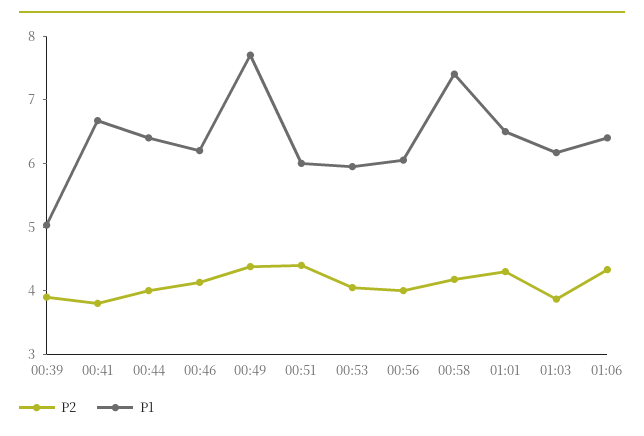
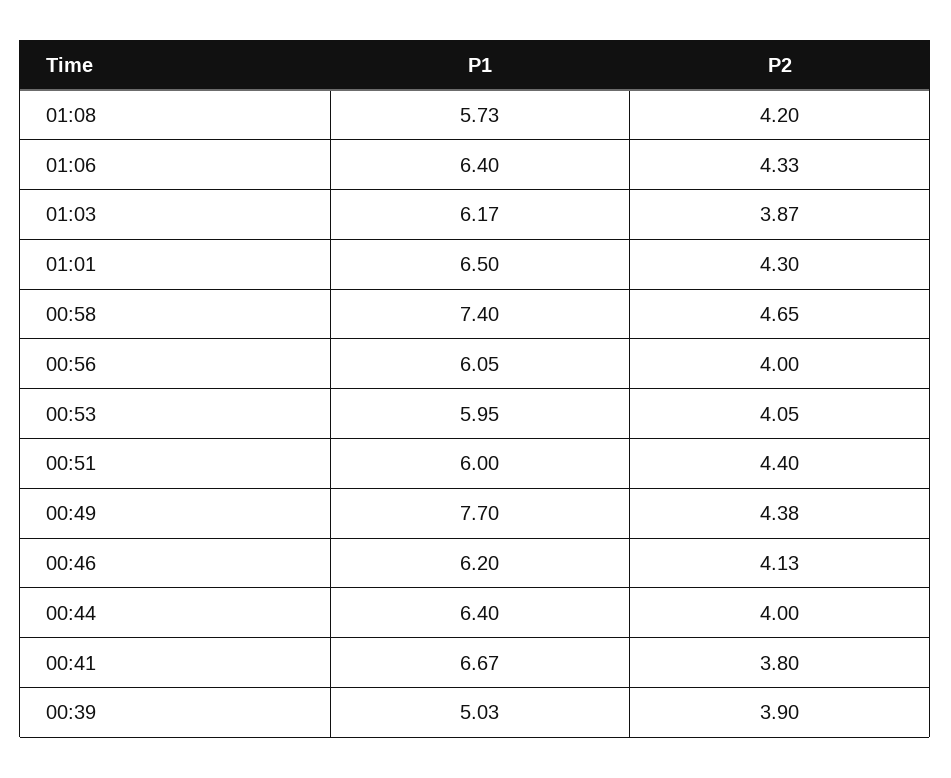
P2, 00:58: 4.2 -> 4.65
P1, 01:08: none -> 5.73
P2, 01:08: none -> 4.2

